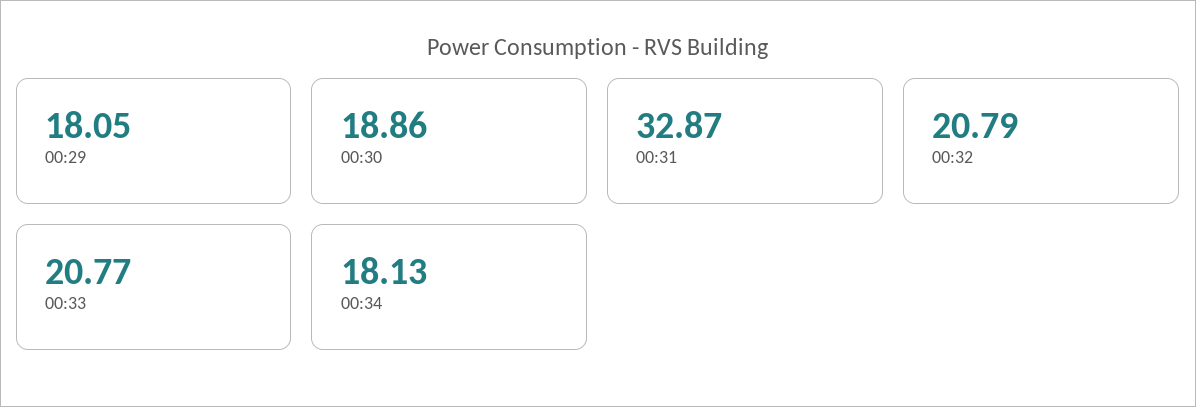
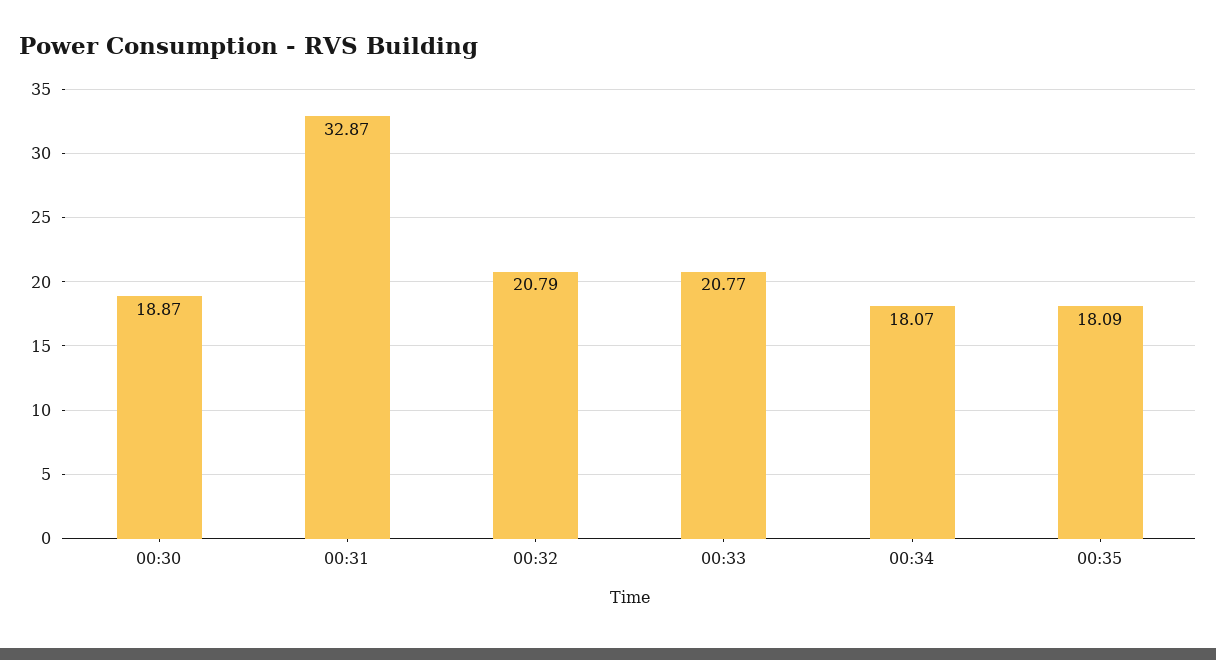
00:29: 18.05 -> none
00:30: 18.86 -> 18.87
00:34: 18.13 -> 18.07
00:35: none -> 18.09

